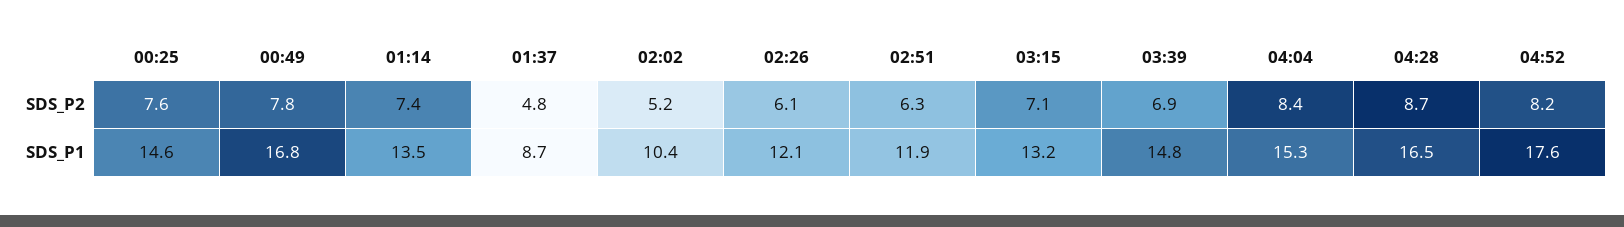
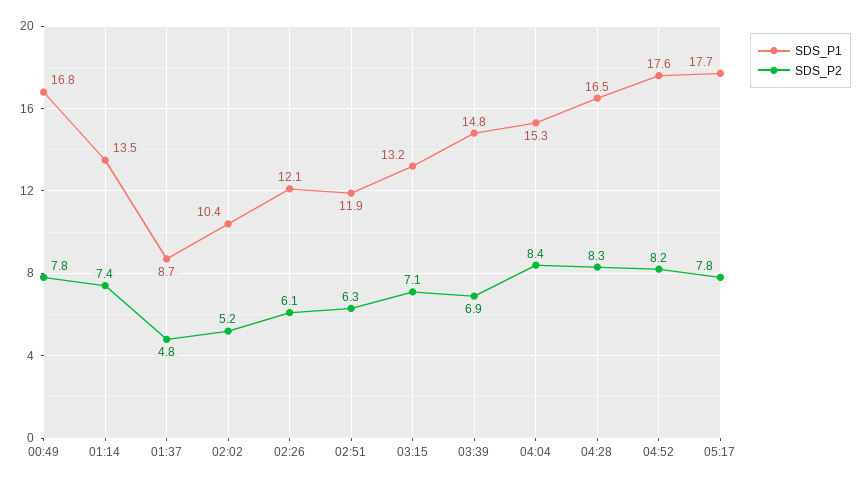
SDS_P2, 00:25: 7.6 -> none
SDS_P2, 04:28: 8.7 -> 8.3
SDS_P1, 00:25: 14.6 -> none
SDS_P1, 05:17: none -> 17.7
SDS_P2, 05:17: none -> 7.8

